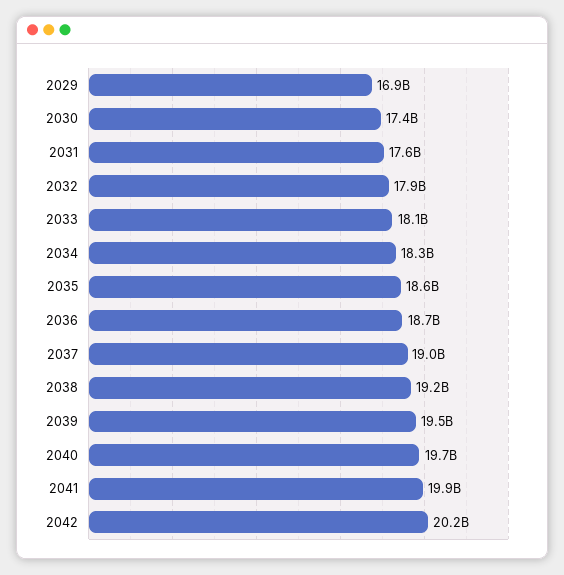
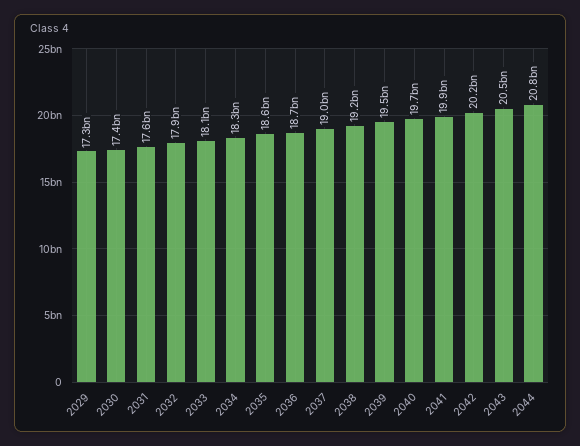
2029: 16900000000 -> 17300000000
2043: none -> 20500000000
2044: none -> 20800000000

